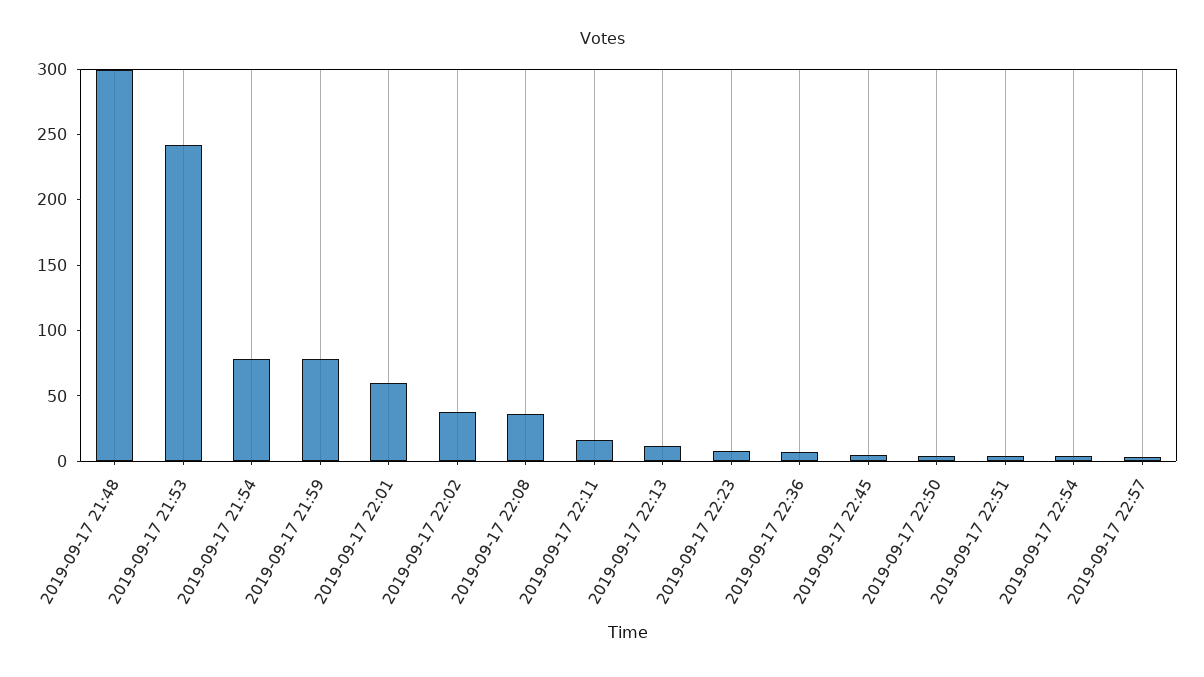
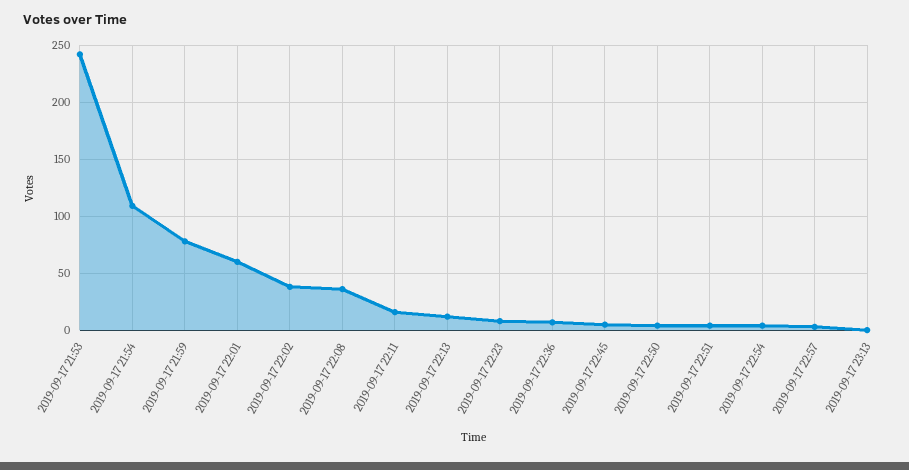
2019-09-17 21:48: 300 -> none
2019-09-17 21:54: 80 -> 110
2019-09-17 23:13: none -> 0

